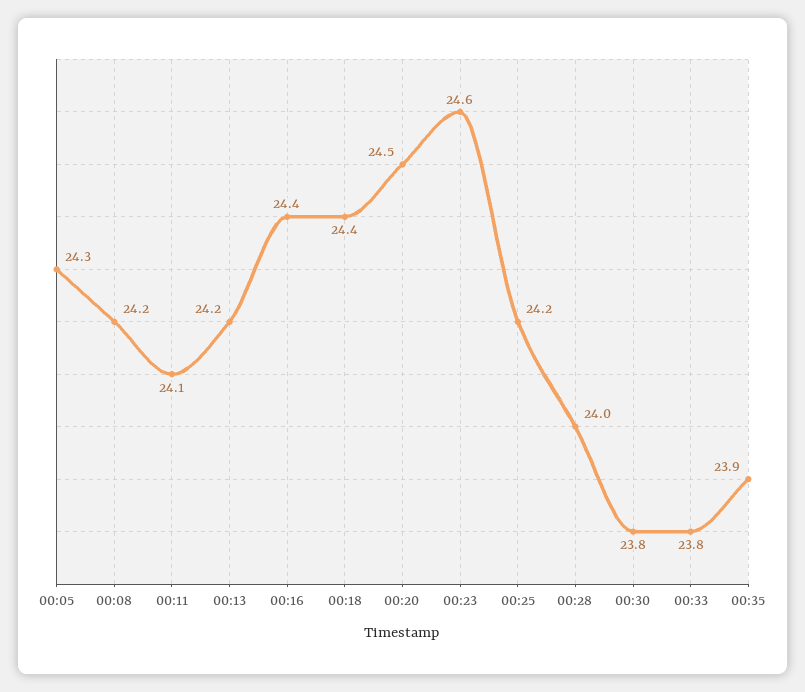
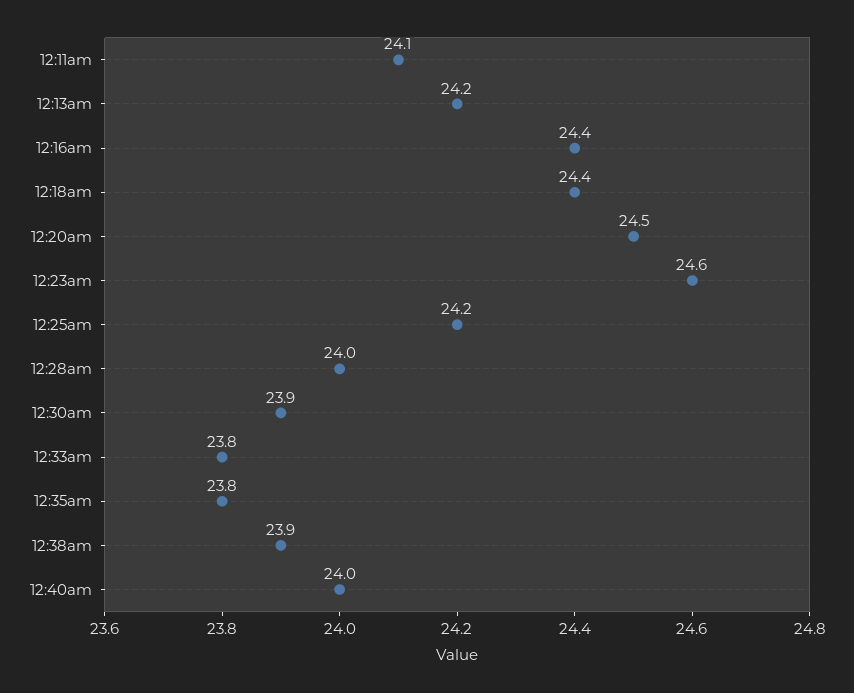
00:05: 24.3 -> none
00:08: 24.2 -> none
00:30: 23.8 -> 23.9
00:35: 23.9 -> 23.8
12:38am: none -> 23.9
12:40am: none -> 24

